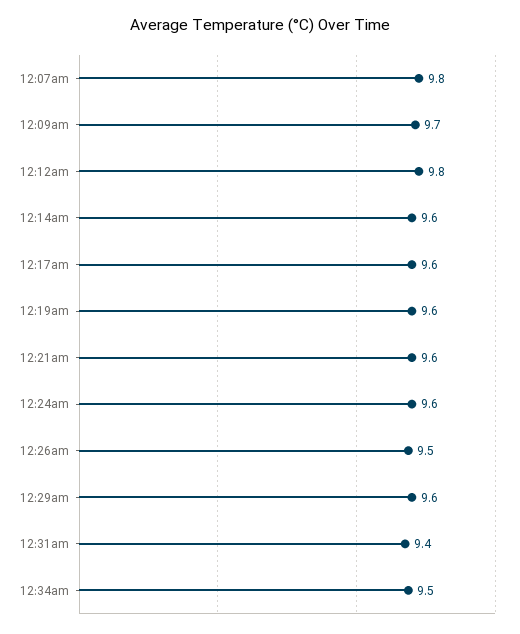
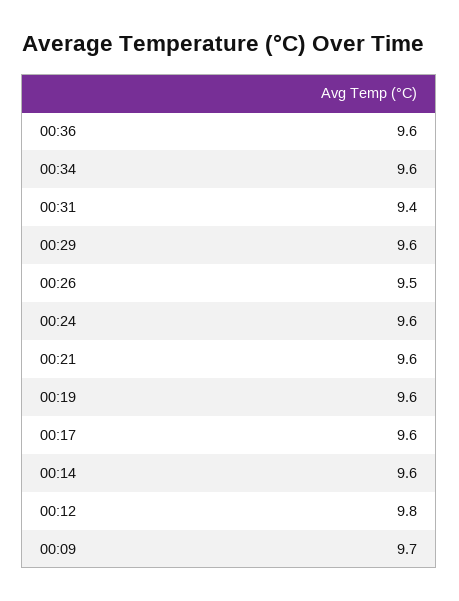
12:07am: 9.8 -> none
12:34am: 9.5 -> 9.6
00:36: none -> 9.6

